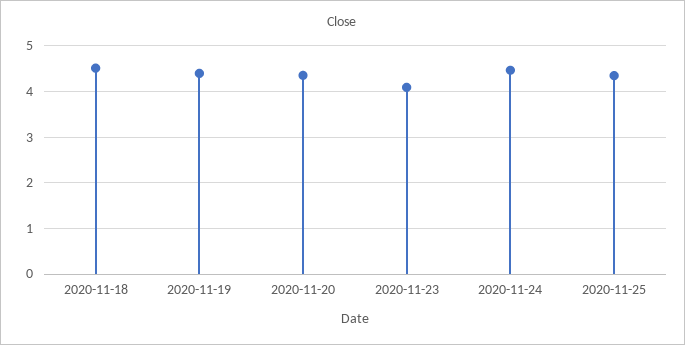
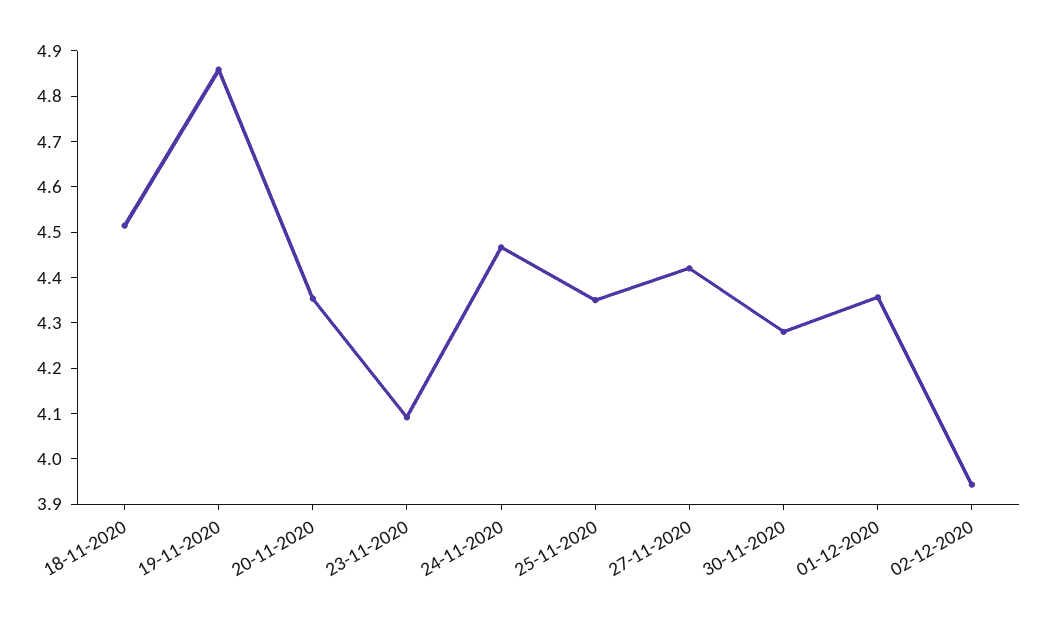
2020-11-19: 4.4 -> 4.86
27-11-2020: none -> 4.42
30-11-2020: none -> 4.28
01-12-2020: none -> 4.36
02-12-2020: none -> 3.94

